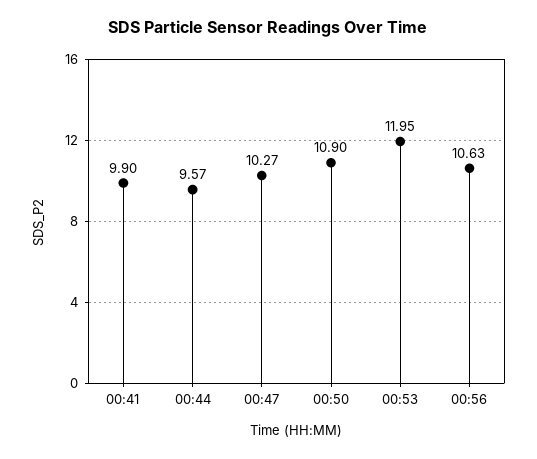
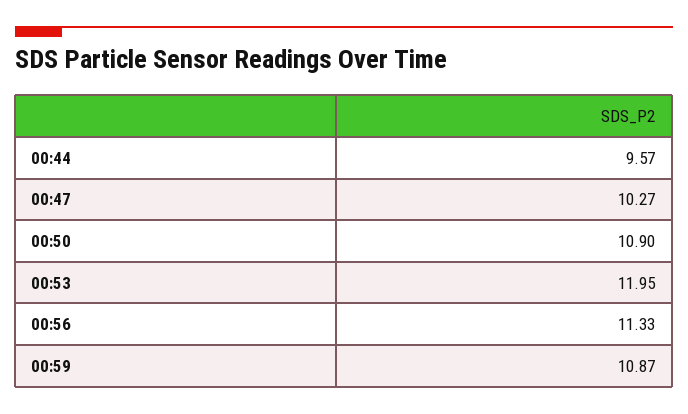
00:41: 9.9 -> none
00:56: 10.63 -> 11.33
00:59: none -> 10.87

